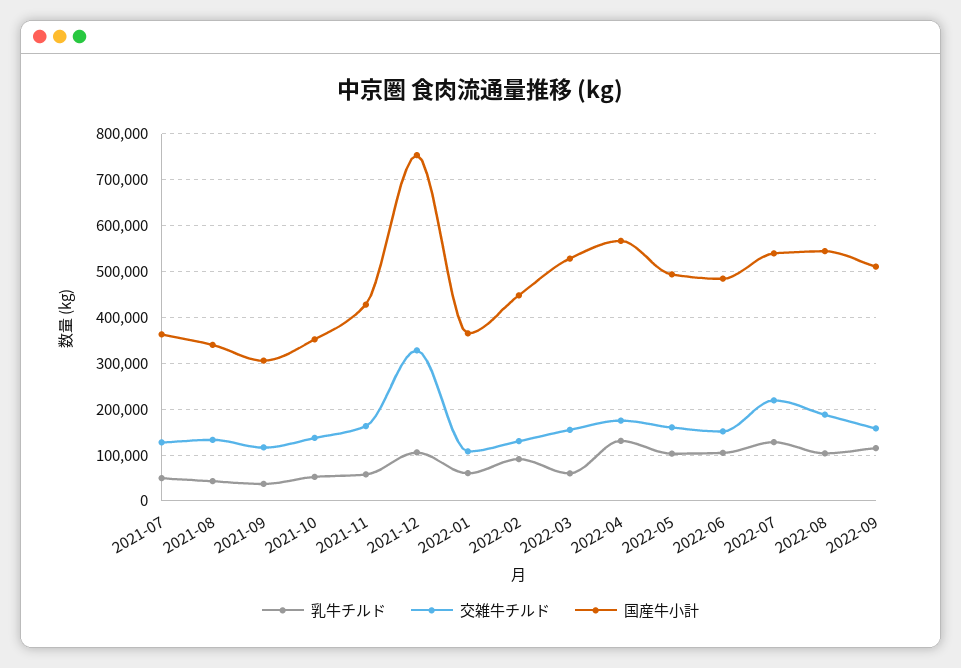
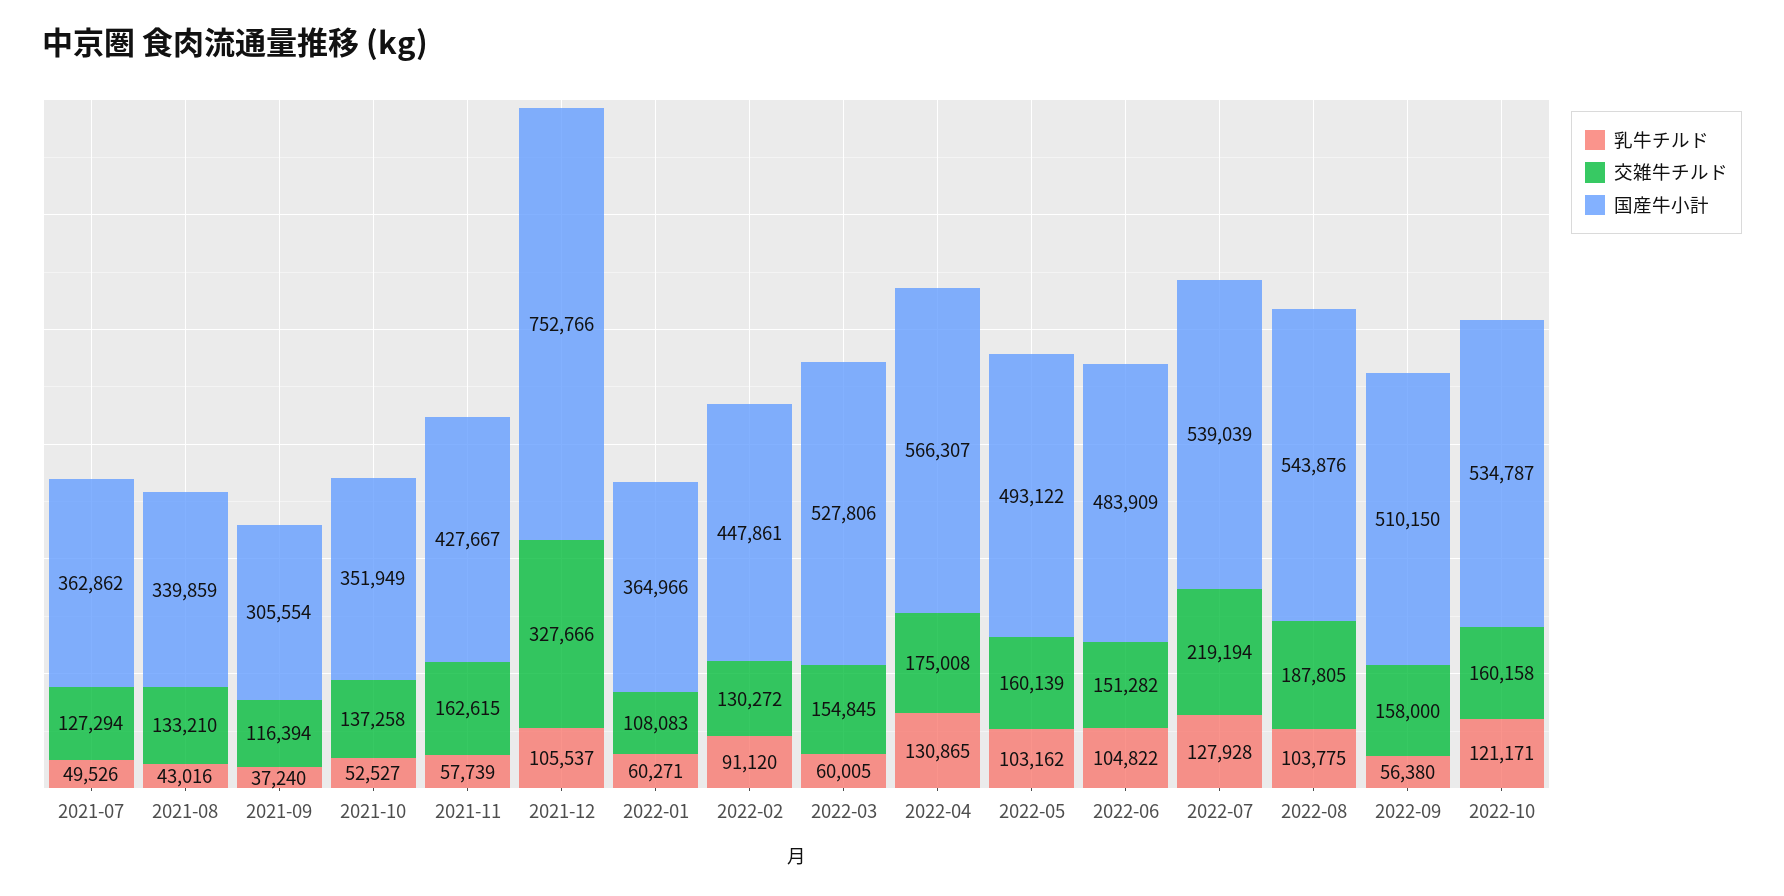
乳牛チルド, 2022-09: 120000 -> 56380
乳牛チルド, 2022-10: none -> 121171
交雑牛チルド, 2022-10: none -> 160158
国産牛小計, 2022-10: none -> 534787

